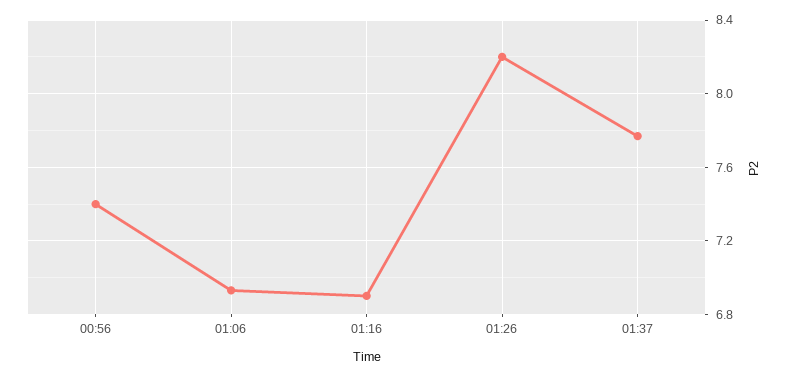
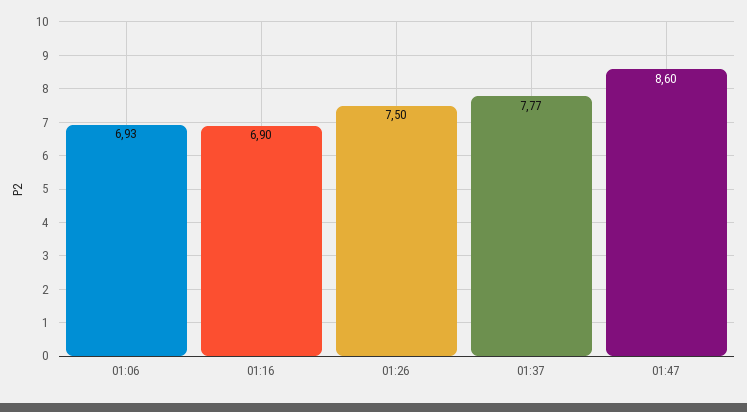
00:56: 7.4 -> none
01:26: 8.2 -> 7.5
01:47: none -> 8.6

